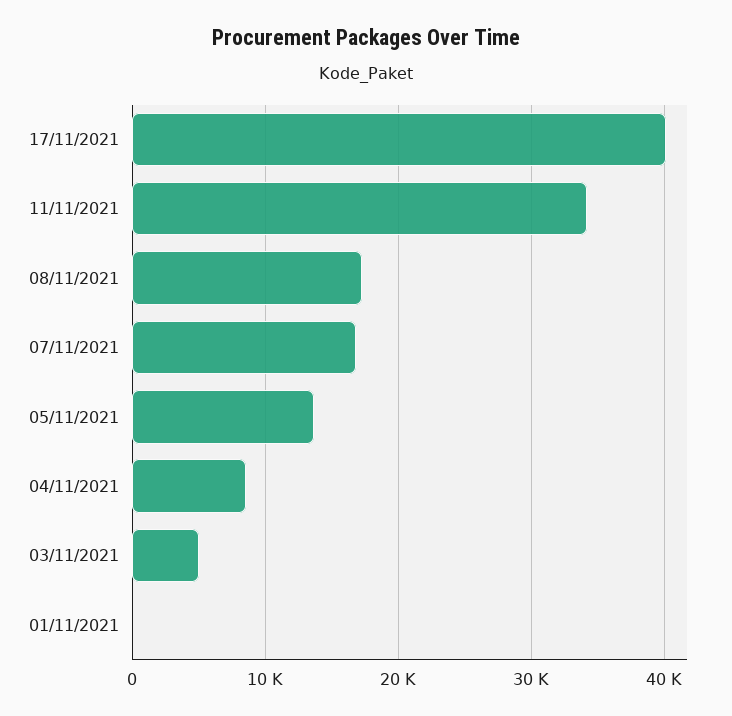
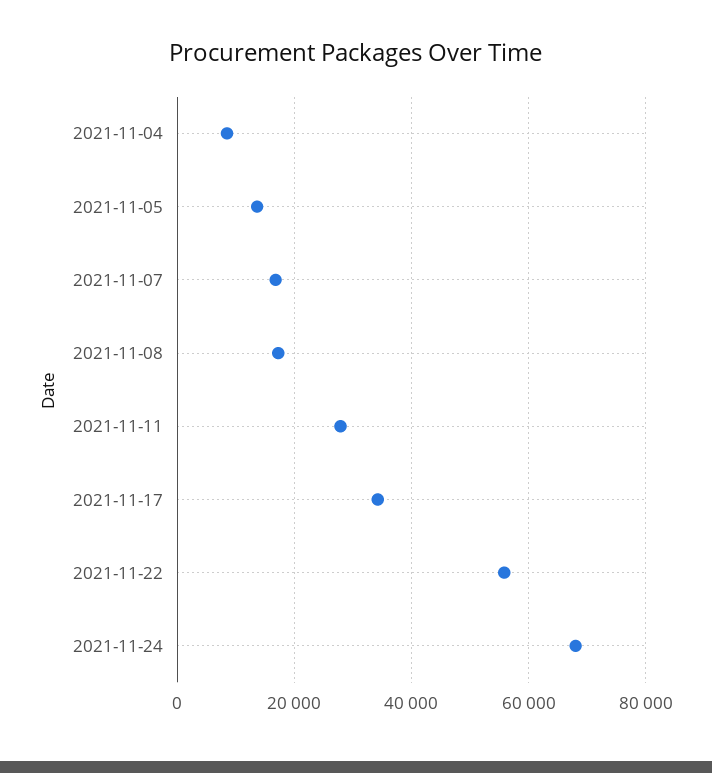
17/11/2021: 40000 -> 34000
11/11/2021: 34000 -> 28000
03/11/2021: 5000 -> none
01/11/2021: 0 -> none
2021-11-22: none -> 56000
2021-11-24: none -> 68000

